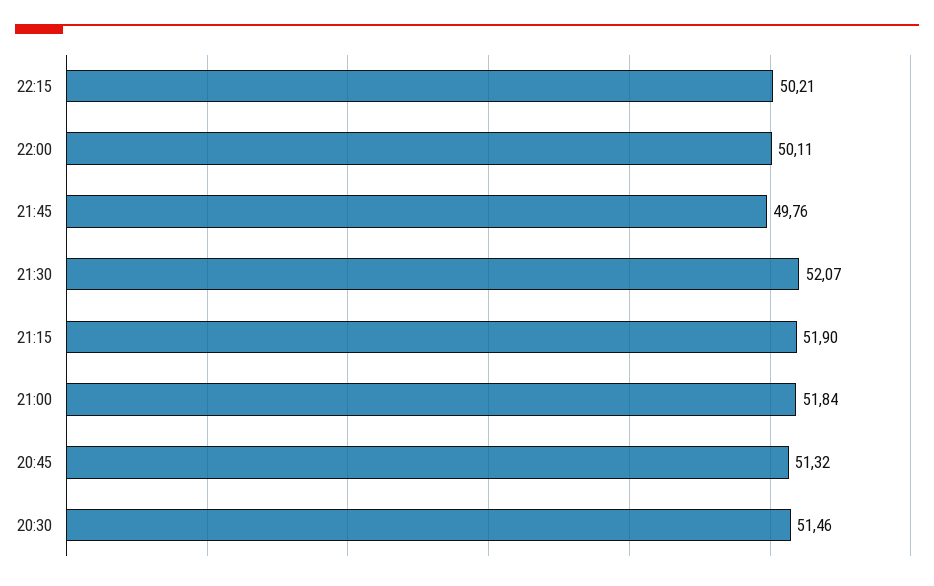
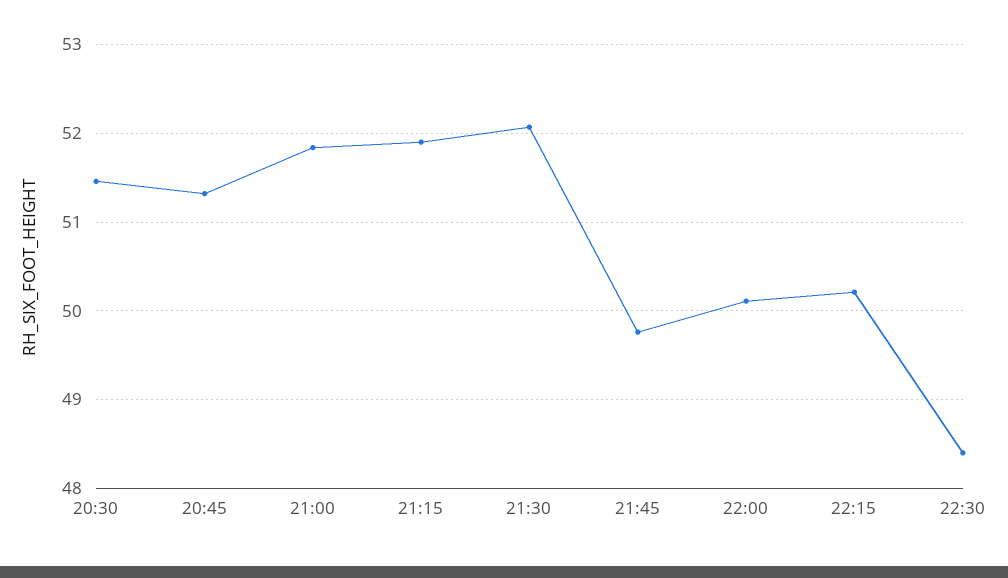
22:30: none -> 48.4

